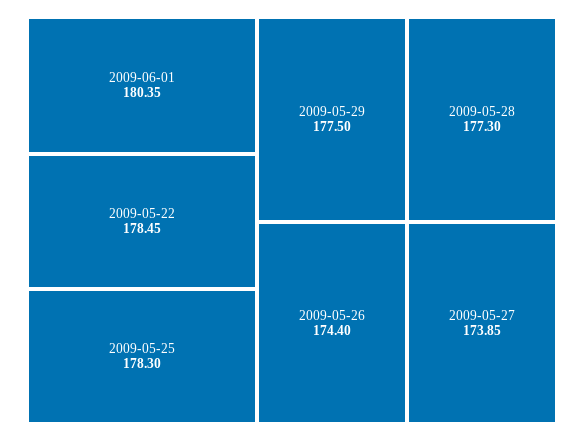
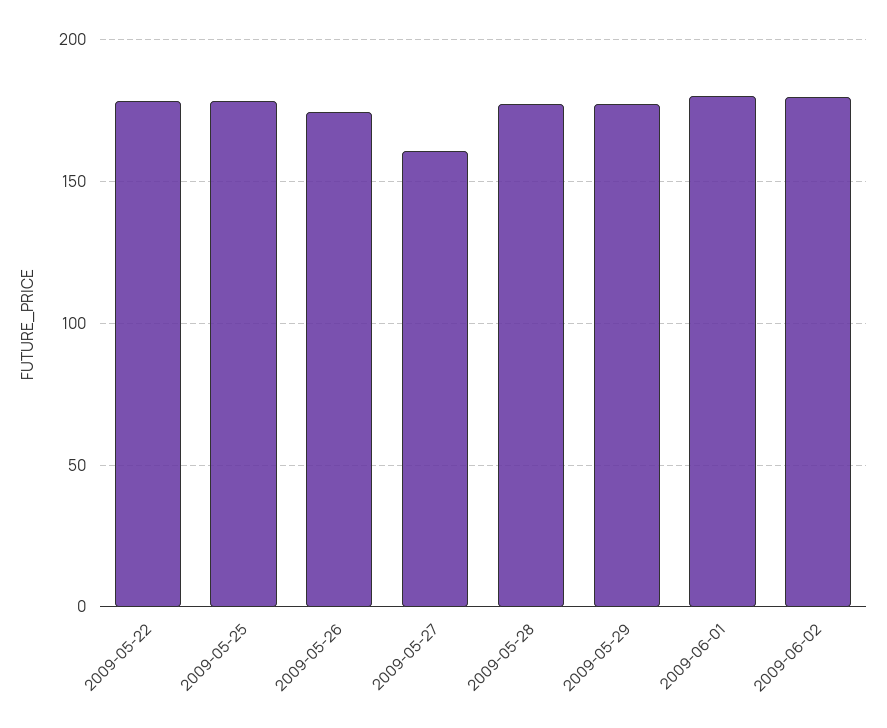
2009-05-27: 173.85 -> 160
2009-06-02: none -> 180

